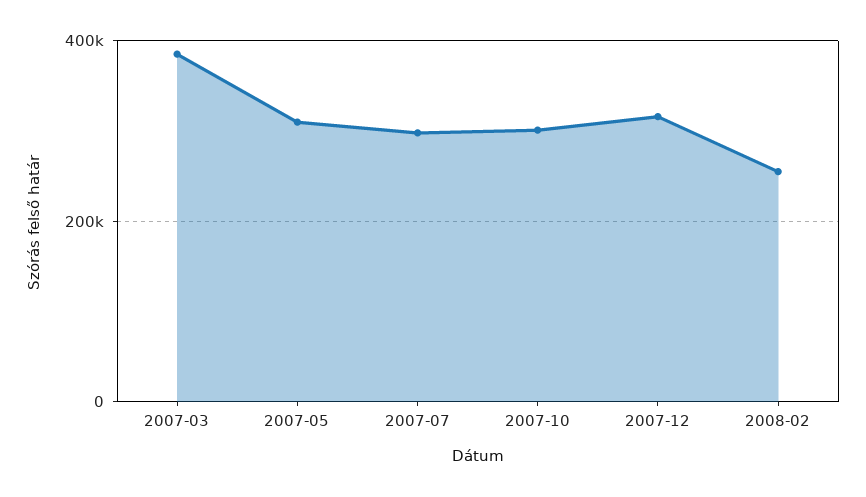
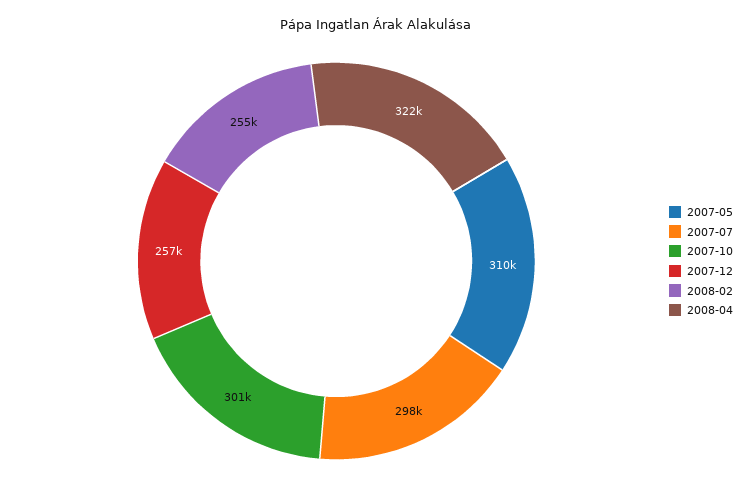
2007-03: 380000 -> none
2007-12: 320000 -> 257000
2008-04: none -> 322000

